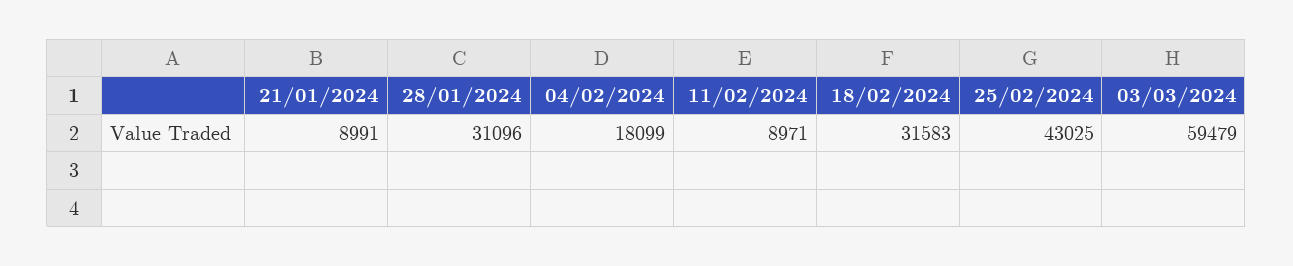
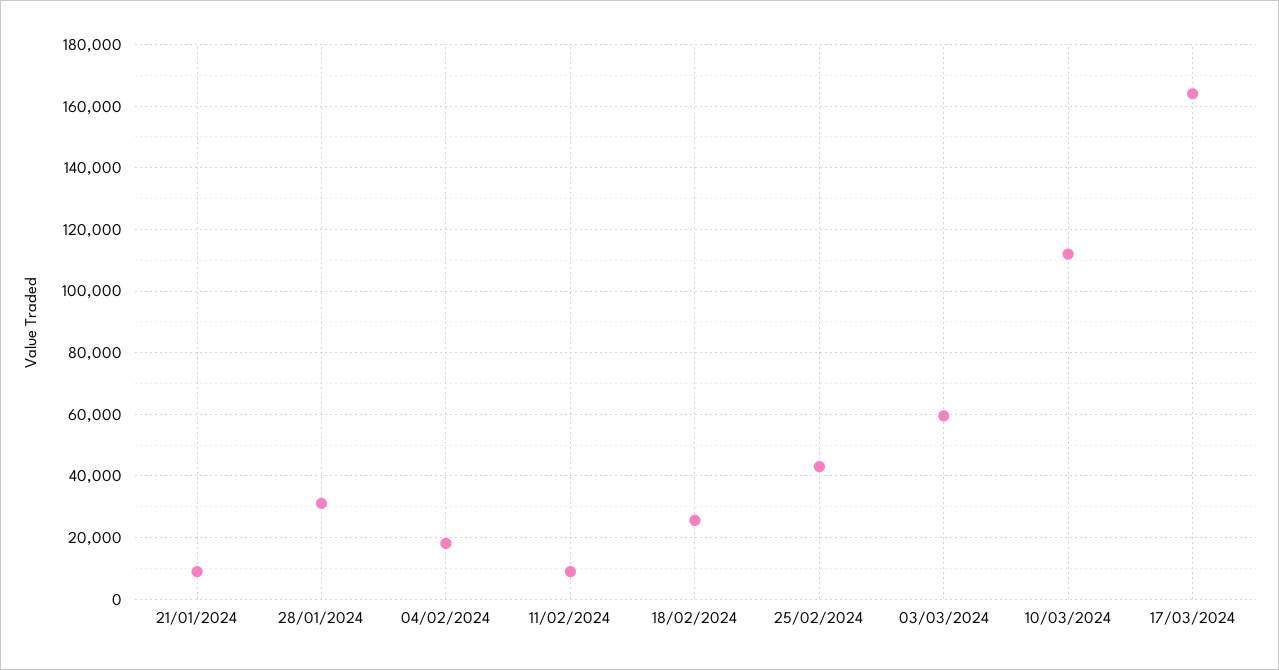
18/02/2024: 31583 -> 26000
10/03/2024: none -> 112000
17/03/2024: none -> 164000

